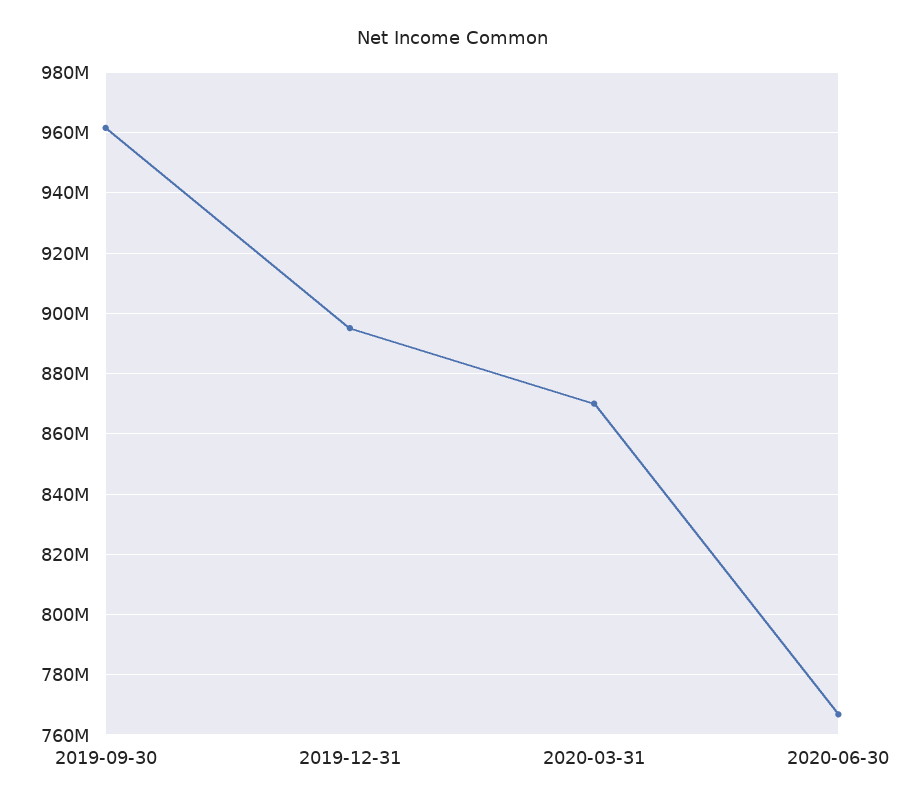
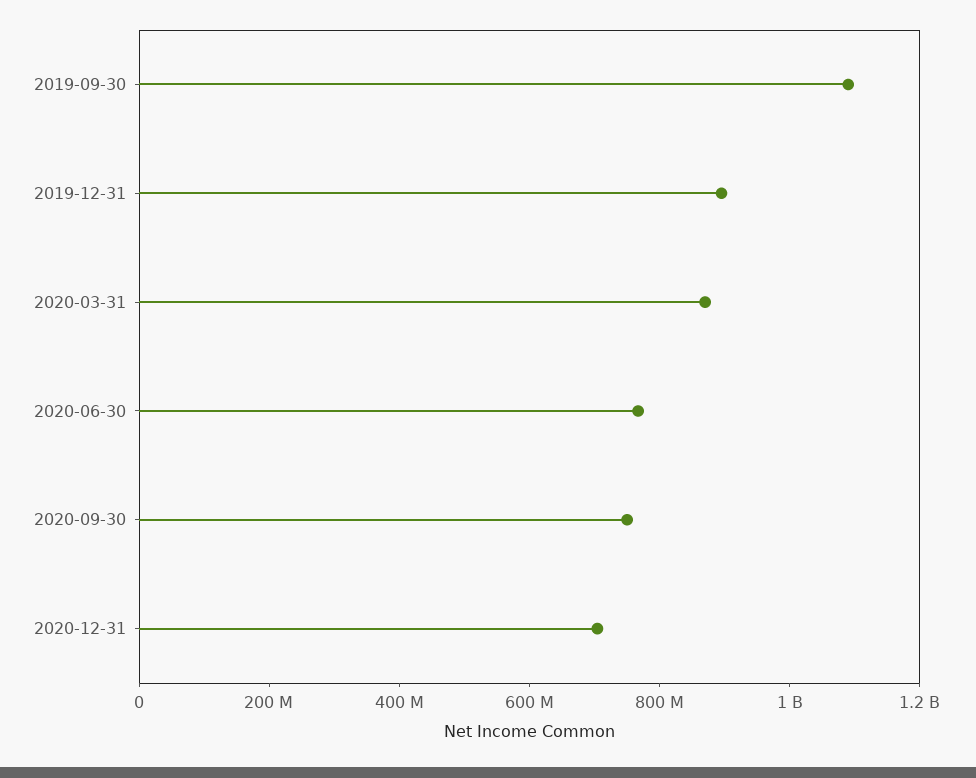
2019-09-30: 962000000 -> 1100000000
2020-09-30: none -> 750000000
2020-12-31: none -> 700000000

